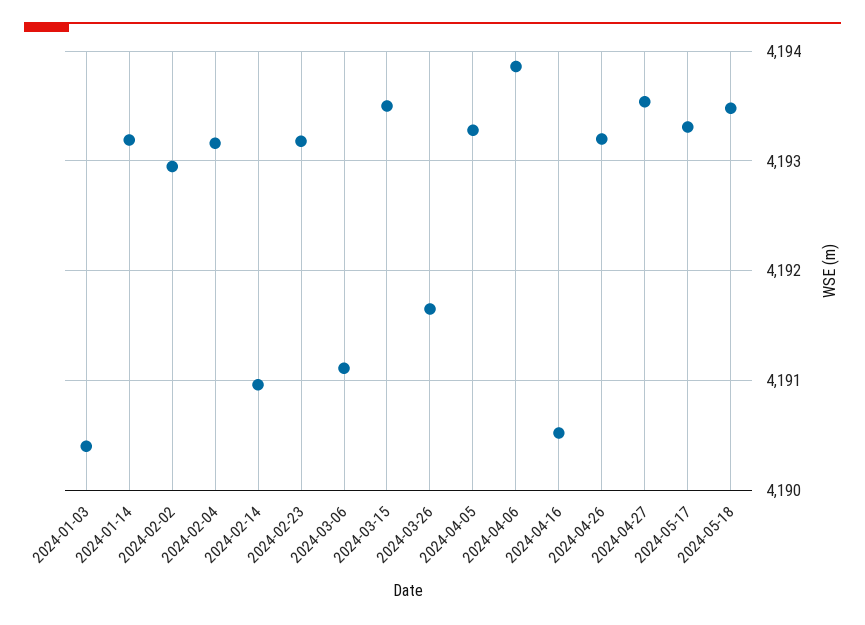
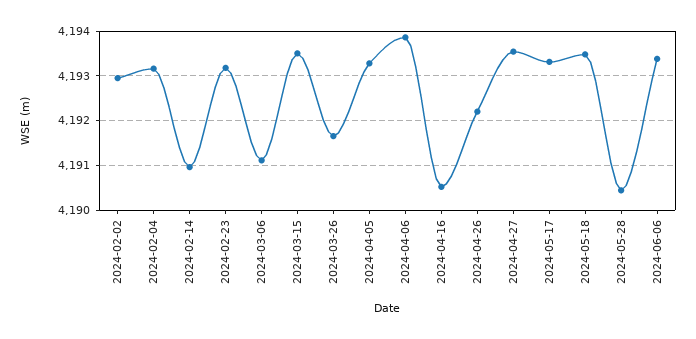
2024-01-03: 4190.4 -> none
2024-01-14: 4193.2 -> none
2024-04-26: 4193.2 -> 4192.2
2024-05-28: none -> 4190.4
2024-06-06: none -> 4193.4

